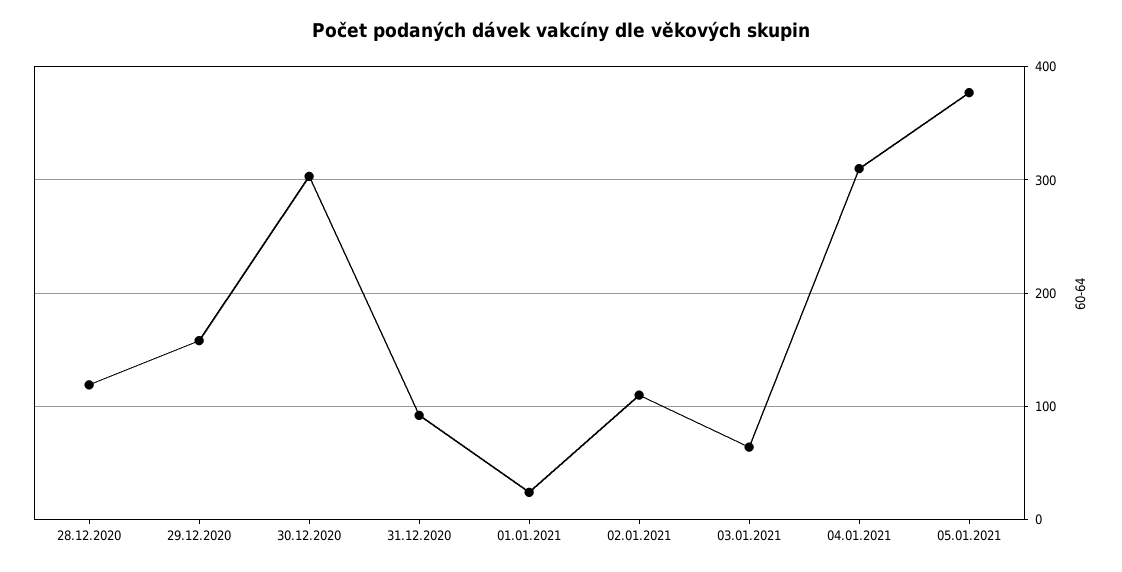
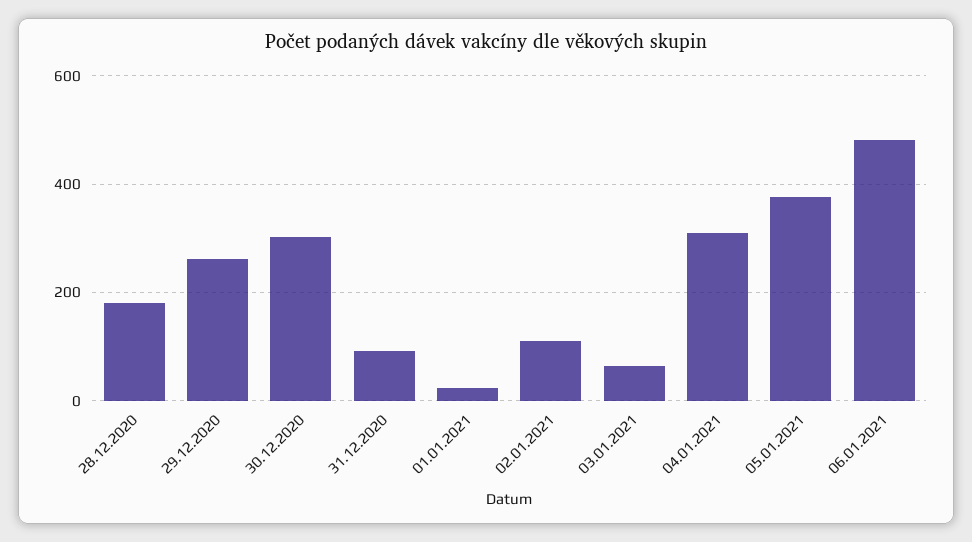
28.12.2020: 120 -> 180
29.12.2020: 160 -> 260
06.01.2021: none -> 480

